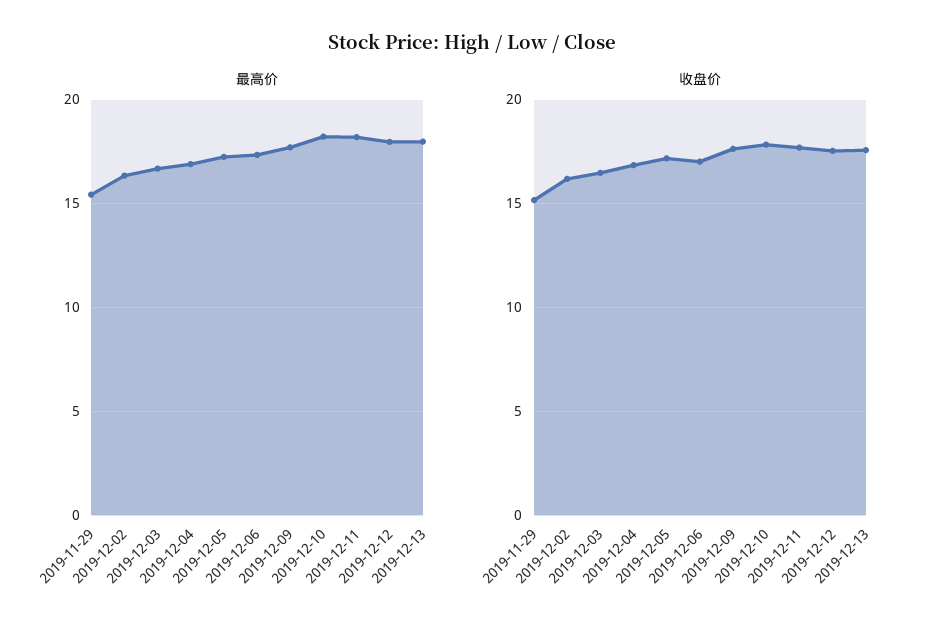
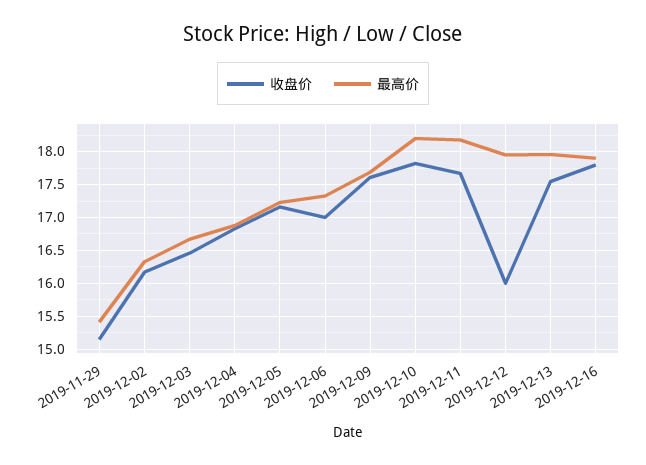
收盘价, 2019-12-12: 17.5 -> 16
收盘价, 2019-12-16: none -> 17.8
最高价, 2019-12-16: none -> 17.9

